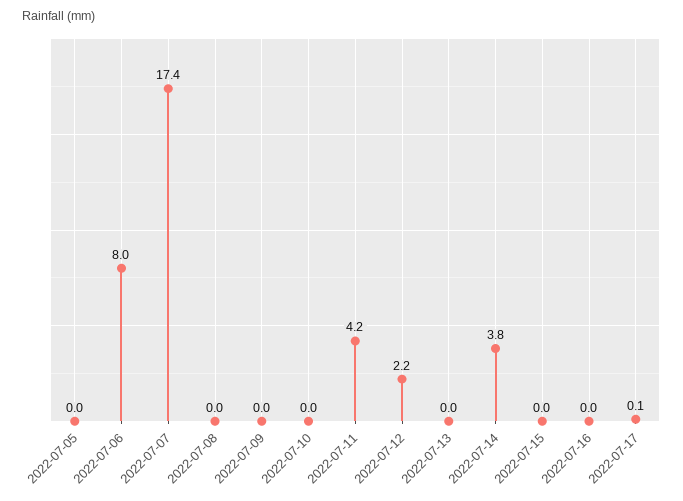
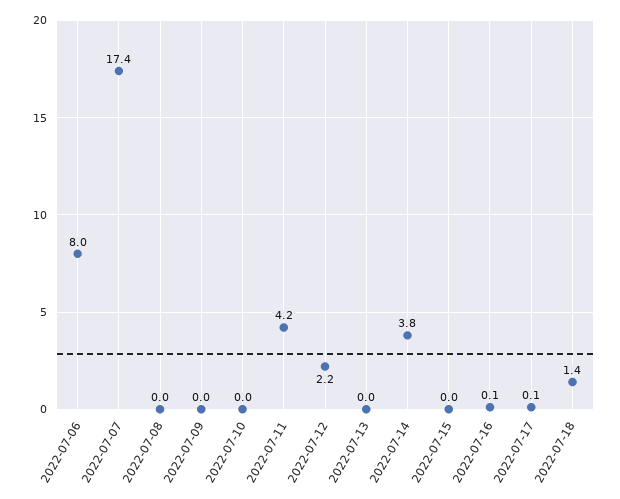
2022-07-05: 0 -> none
2022-07-16: 0 -> 0.1
2022-07-18: none -> 1.4

